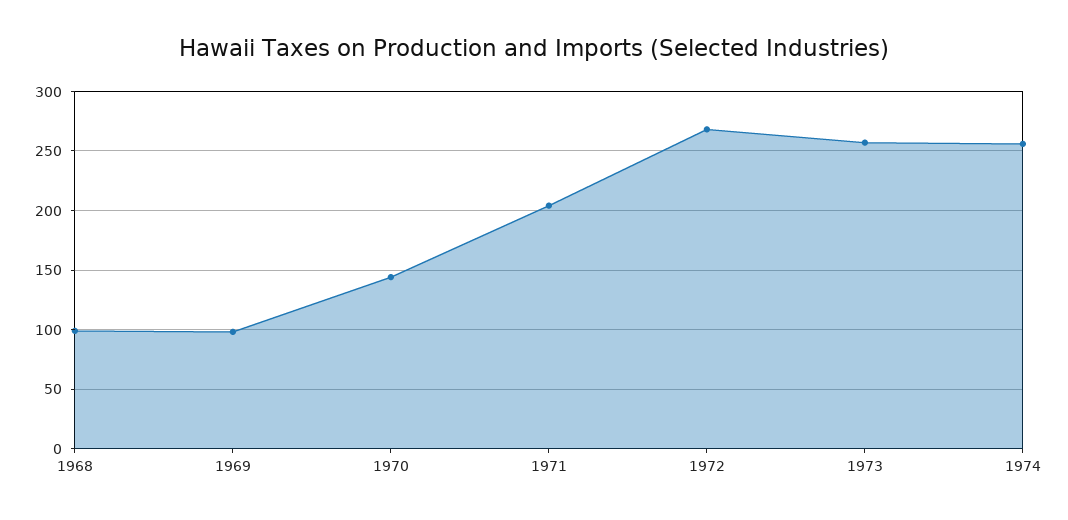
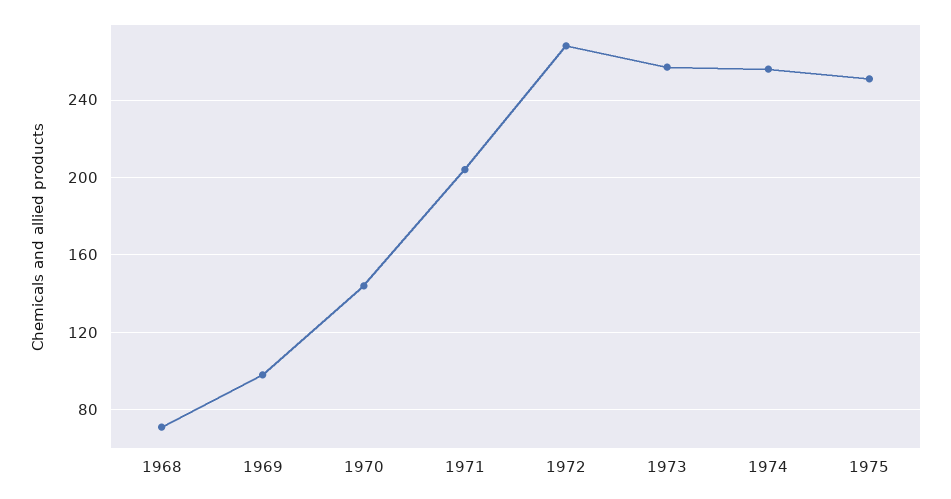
1968: 100 -> 70
1975: none -> 250

